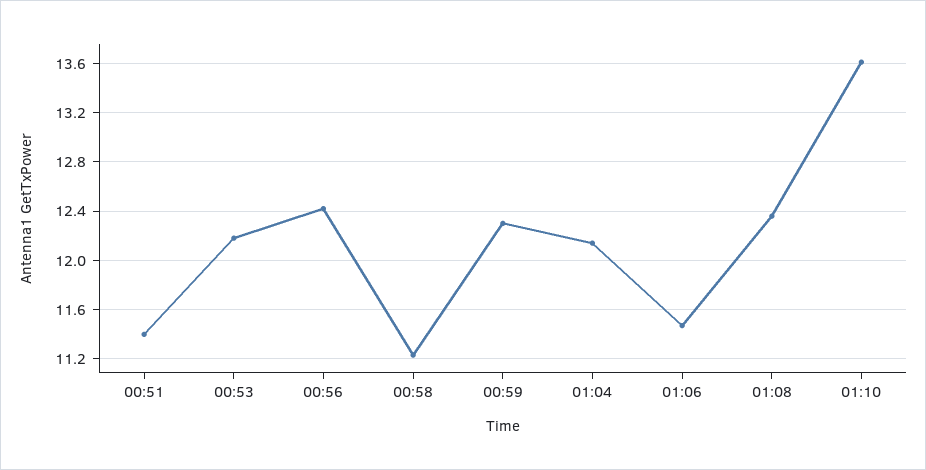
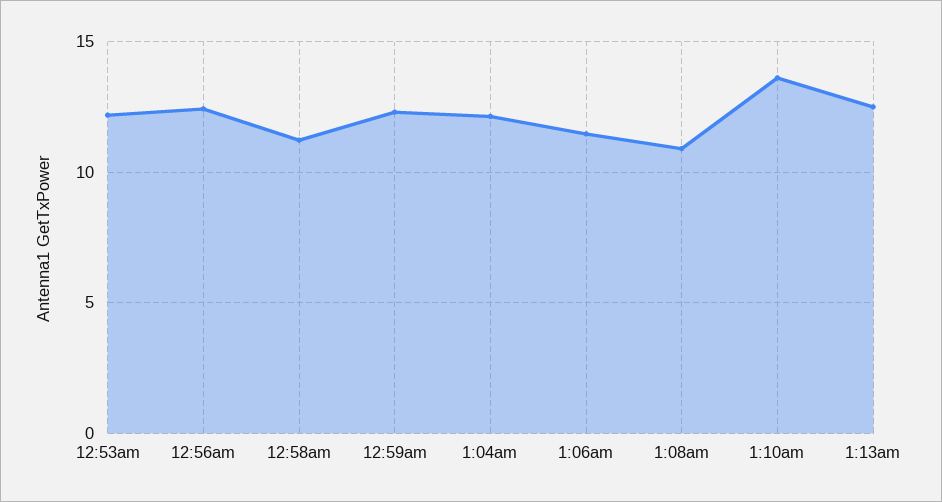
00:51: 11.4 -> none
01:08: 12.35 -> 11
1:13am: none -> 12.5

